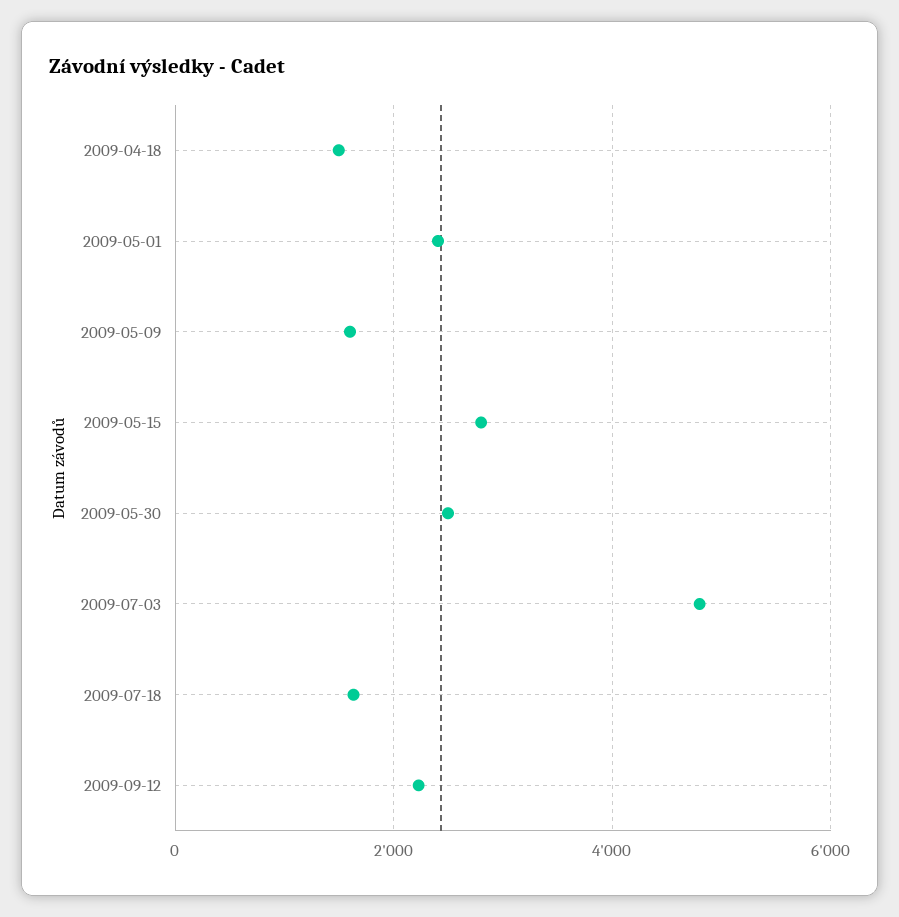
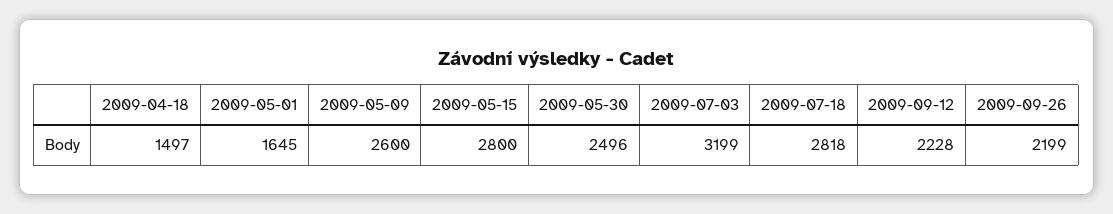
2009-05-01: 2400 -> 1645
2009-05-09: 1600 -> 2600
2009-07-03: 4800 -> 3199
2009-07-18: 1600 -> 2818
2009-09-26: none -> 2199

